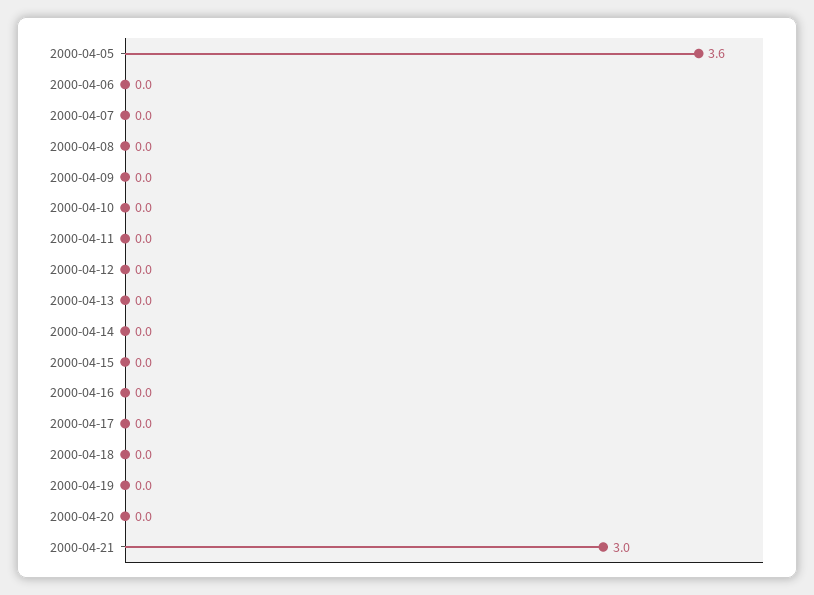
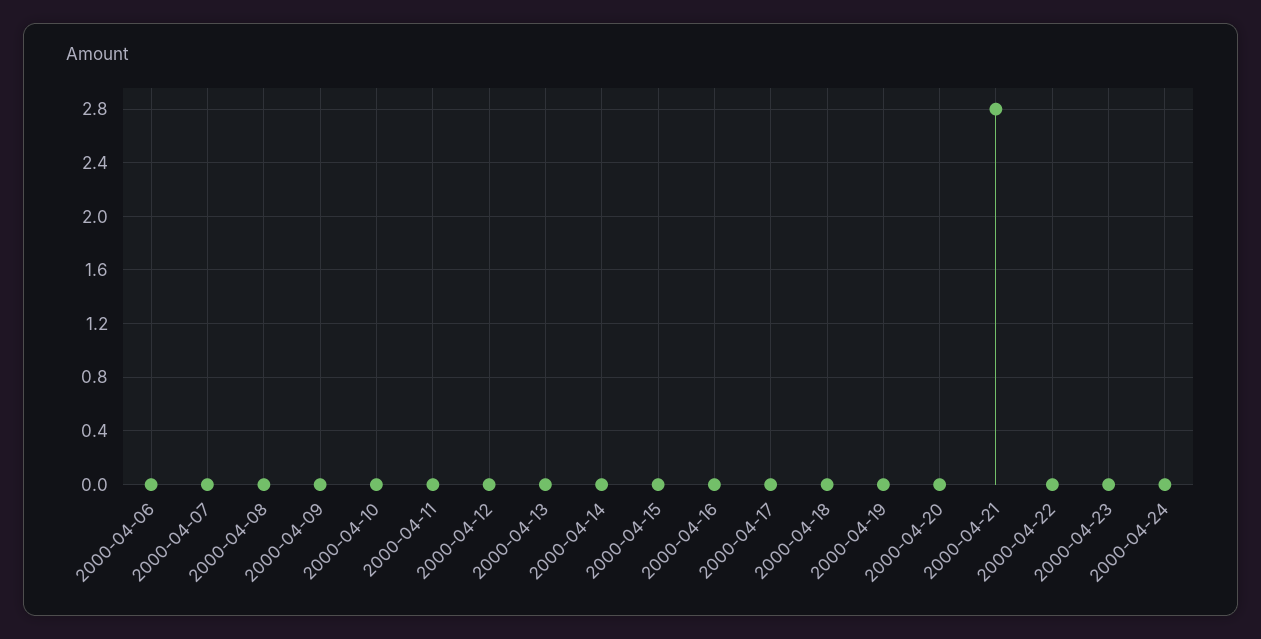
2000-04-05: 3.6 -> none
2000-04-21: 3 -> 2.8
2000-04-22: none -> 0
2000-04-23: none -> 0
2000-04-24: none -> 0

